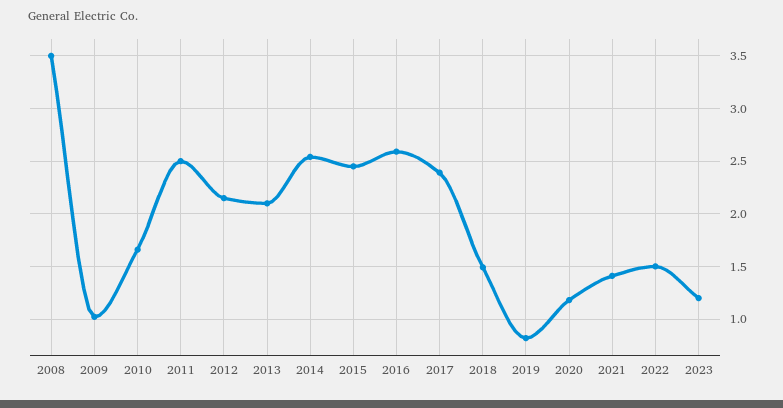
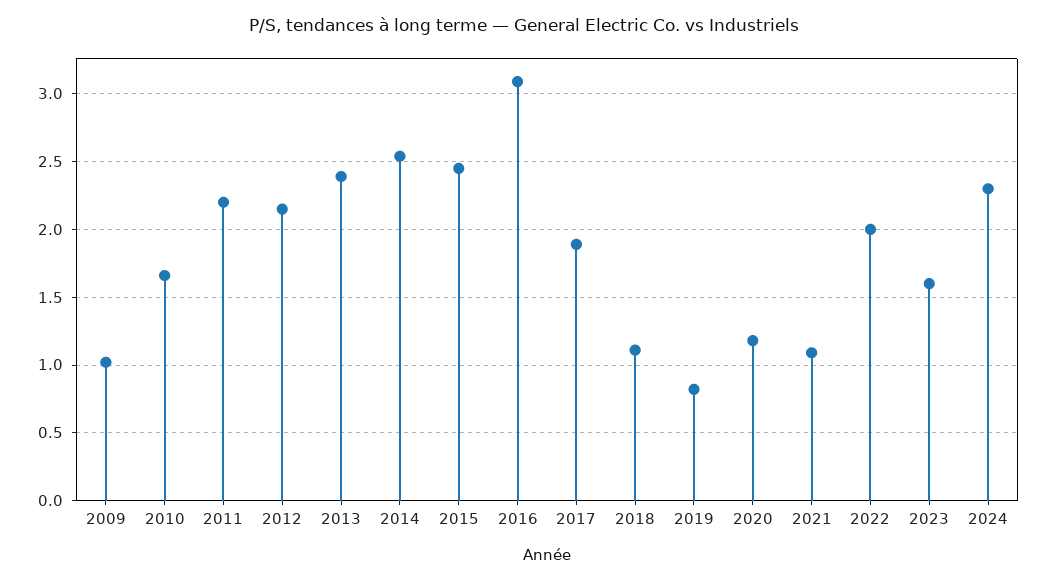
2008: 3.5 -> none
2011: 2.5 -> 2.2
2013: 2.1 -> 2.4
2016: 2.6 -> 3.1
2017: 2.4 -> 1.9
2018: 1.5 -> 1.1
2021: 1.4 -> 1.1
2022: 1.5 -> 2
2023: 1.2 -> 1.6
2024: none -> 2.3

